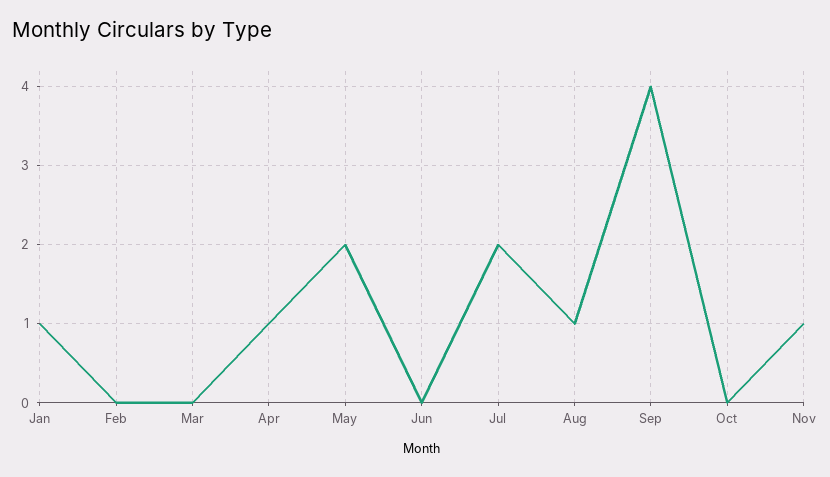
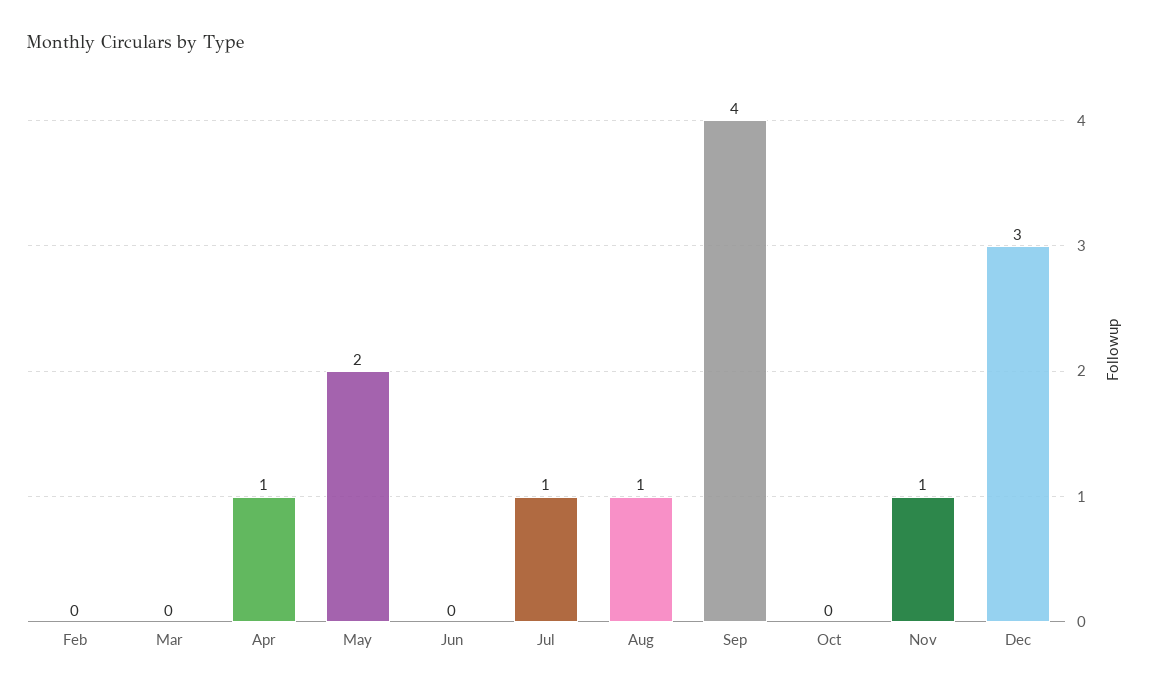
Jan: 1 -> none
Jul: 2 -> 1
Dec: none -> 3

